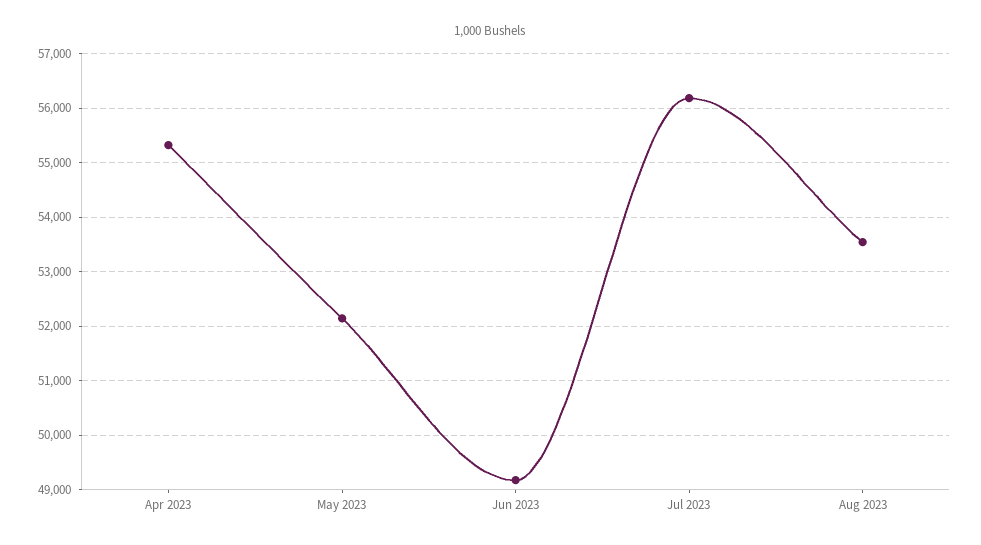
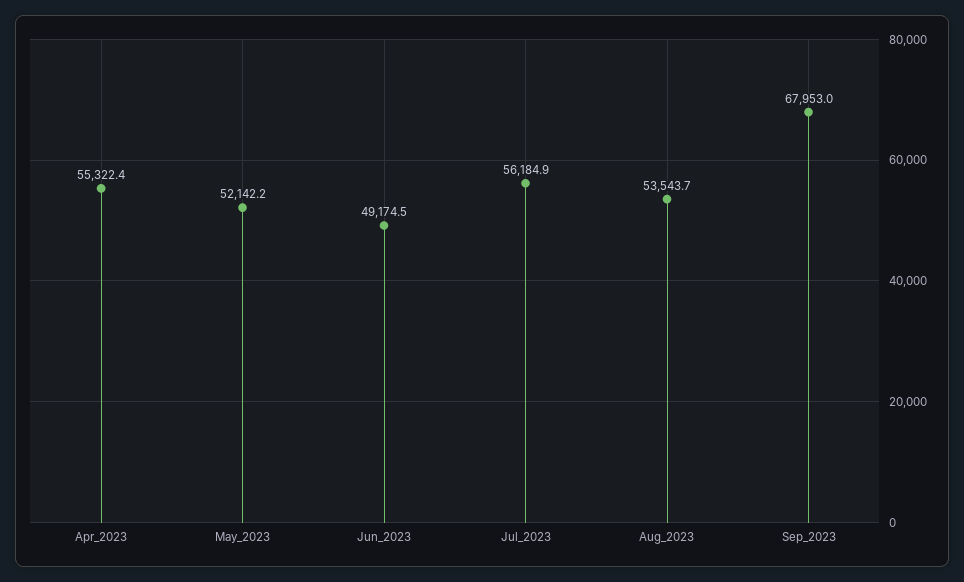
Sep_2023: none -> 67953

